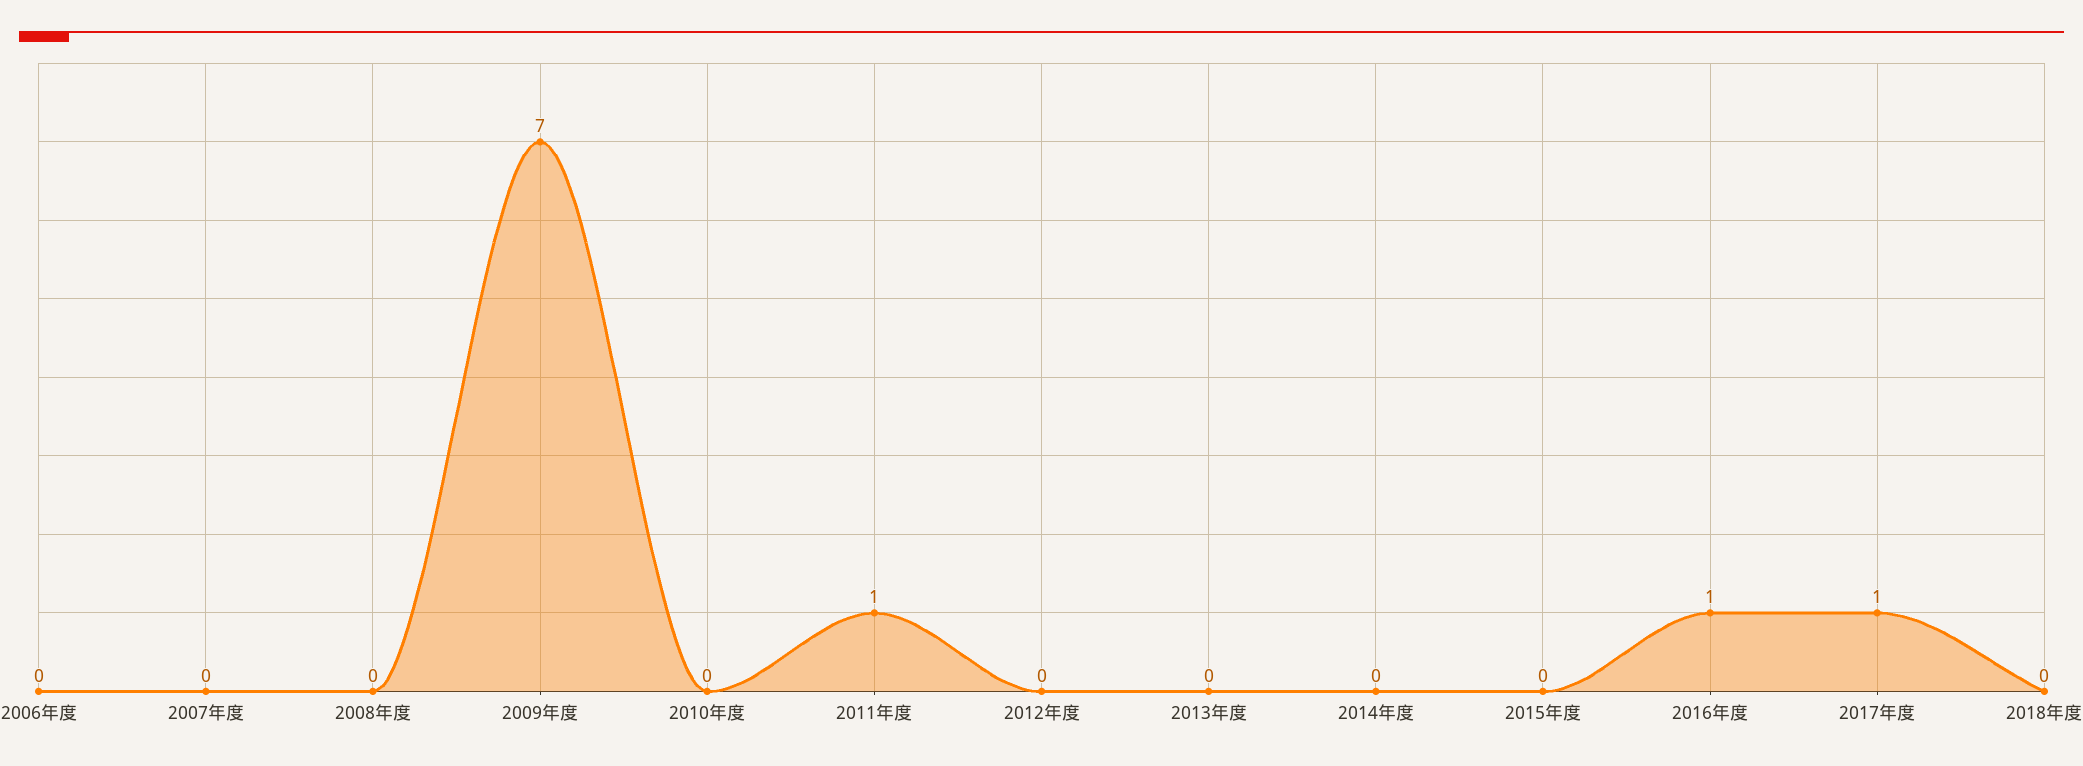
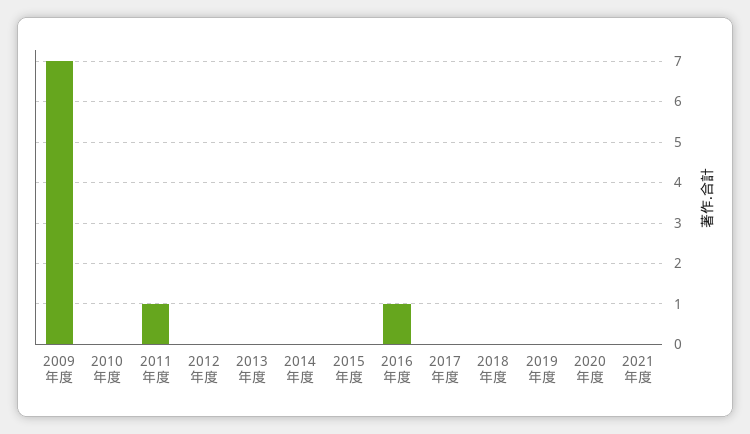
2006年度: 0 -> none
2007年度: 0 -> none
2008年度: 0 -> none
2017年度: 1 -> 0
2019年度: none -> 0
2020年度: none -> 0
2021年度: none -> 0

